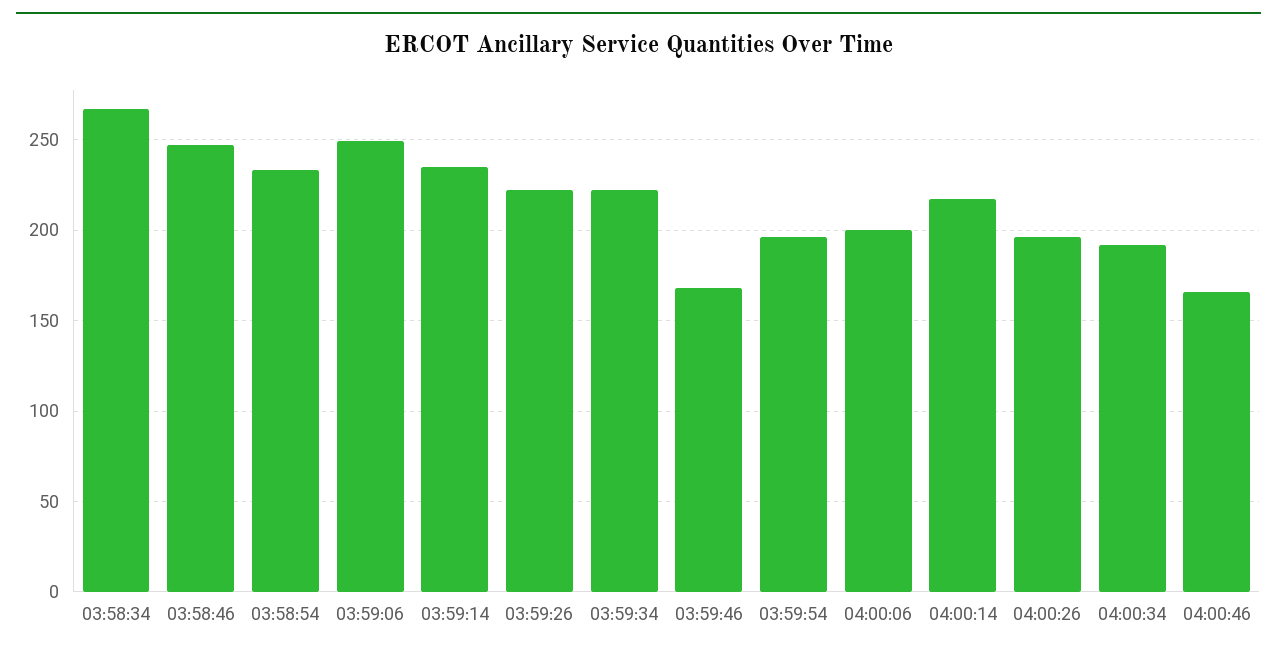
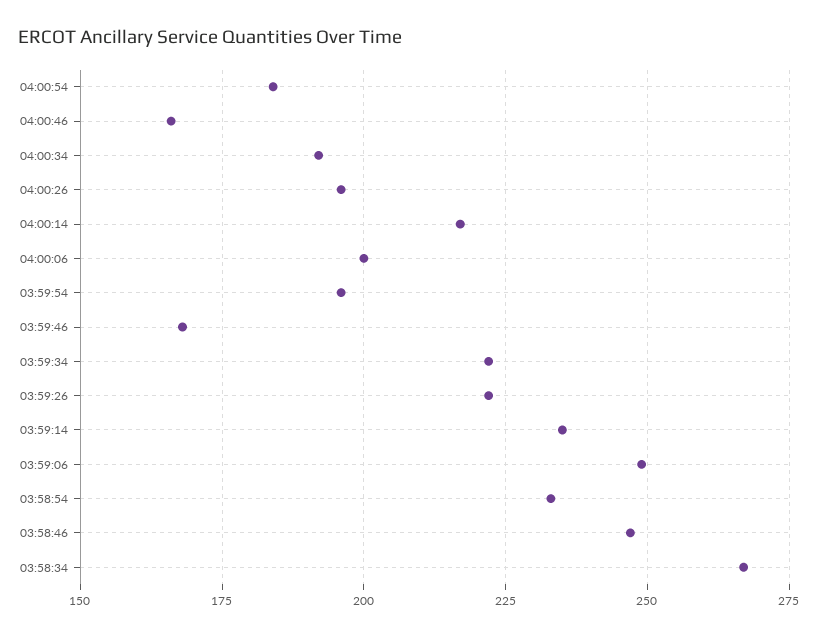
04:00:54: none -> 185

